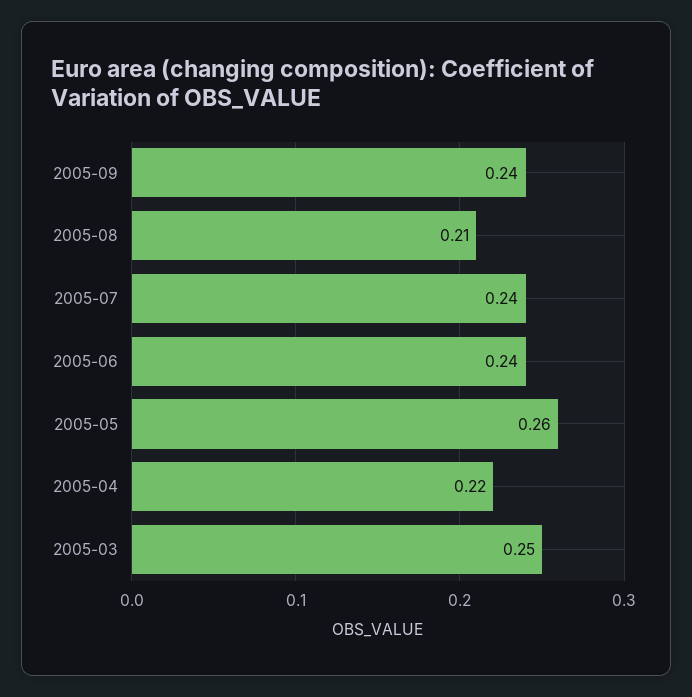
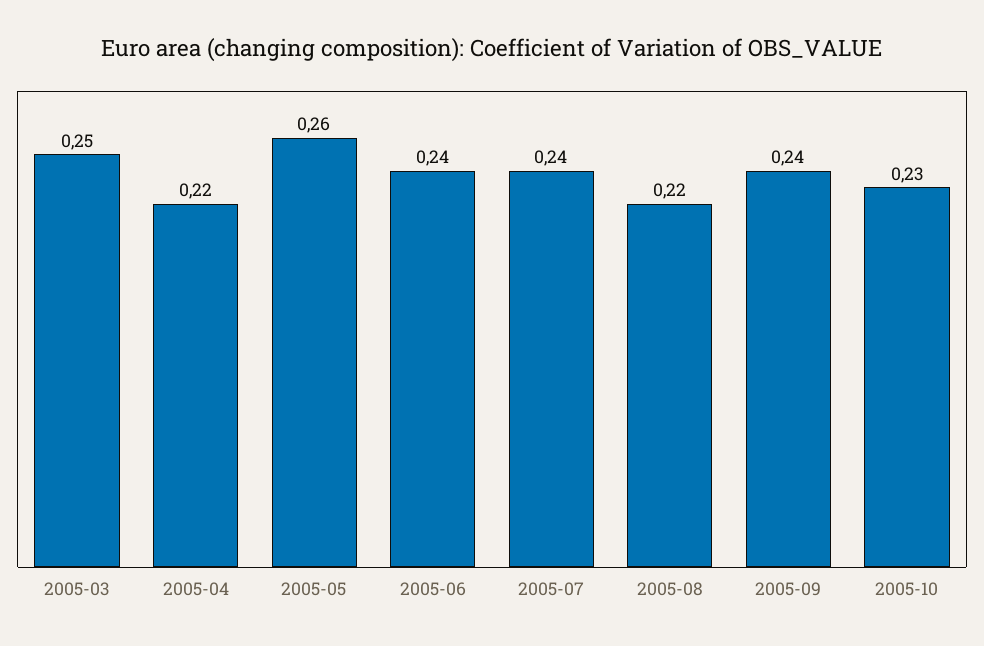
2005-08: 0.21 -> 0.22
2005-10: none -> 0.23

